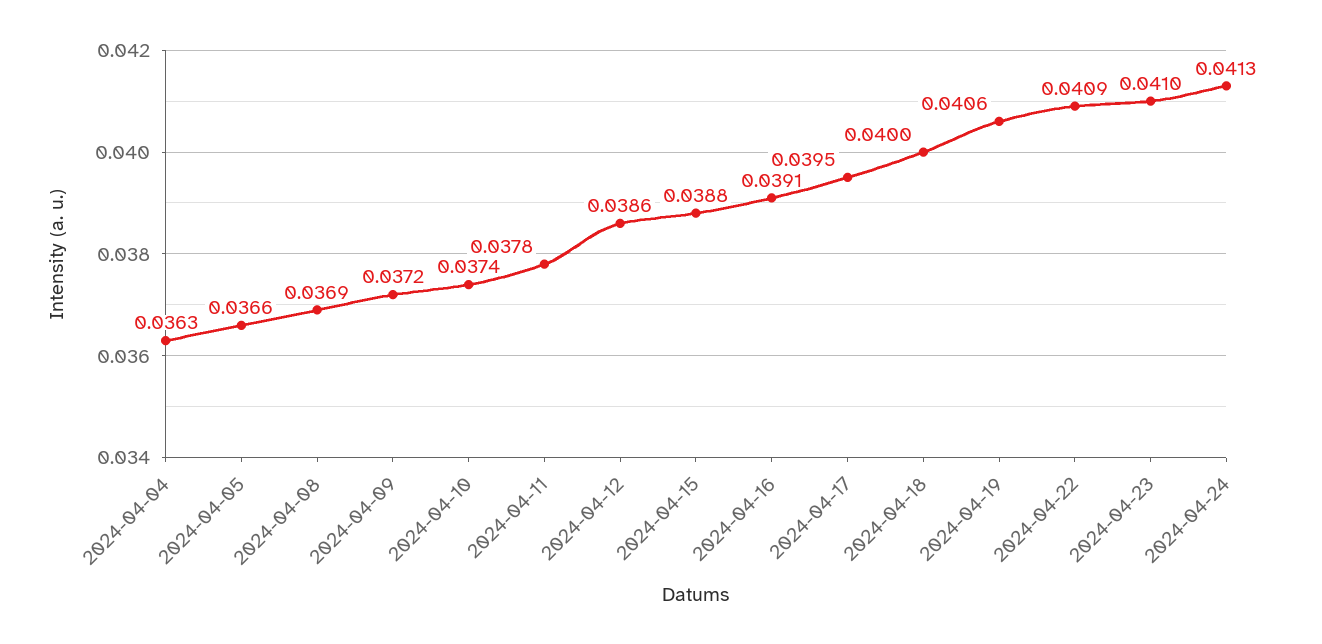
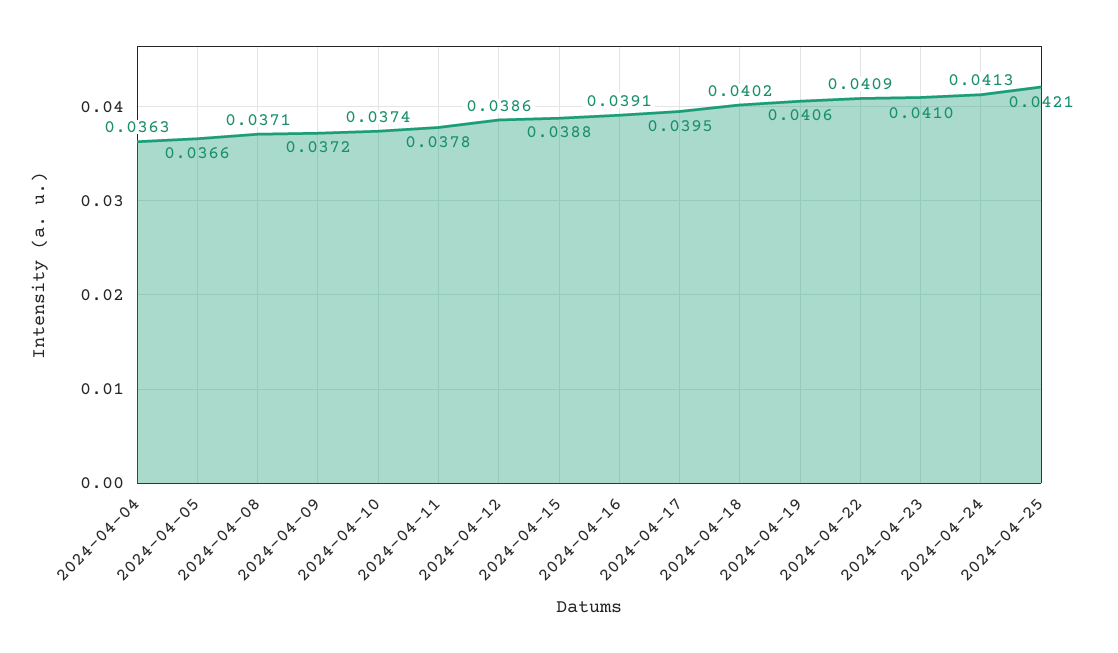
2024-04-08: 0.0369 -> 0.0371
2024-04-18: 0.04 -> 0.0402
2024-04-25: none -> 0.0421

